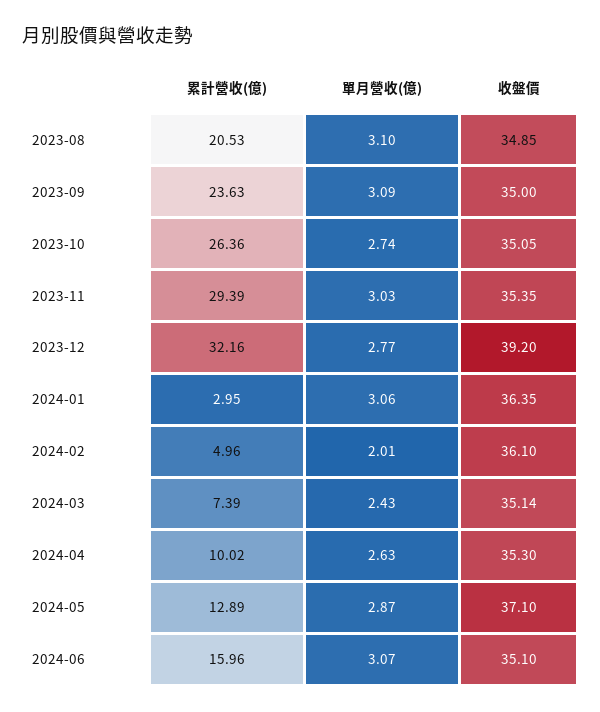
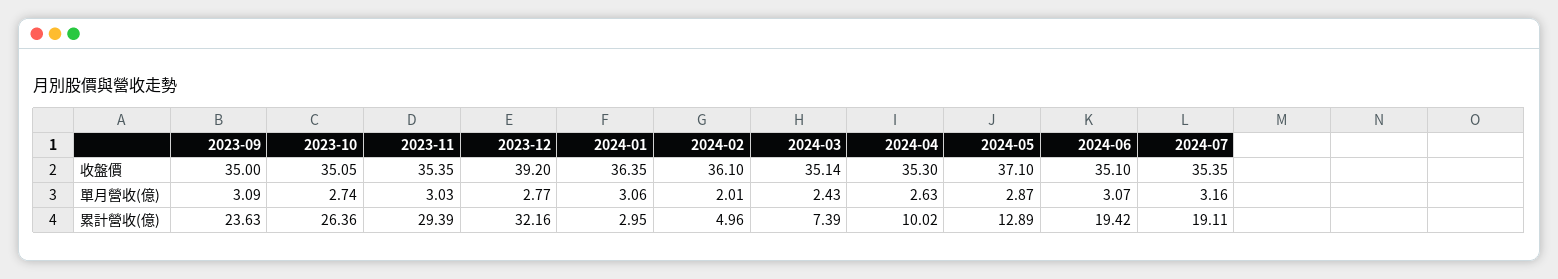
累計營收(億), 2023-08: 20.53 -> none
單月營收(億), 2023-08: 3.1 -> none
收盤價, 2023-08: 34.85 -> none
累計營收(億), 2024-06: 15.96 -> 19.42
收盤價, 2024-07: none -> 35.35
單月營收(億), 2024-07: none -> 3.16
累計營收(億), 2024-07: none -> 19.11

